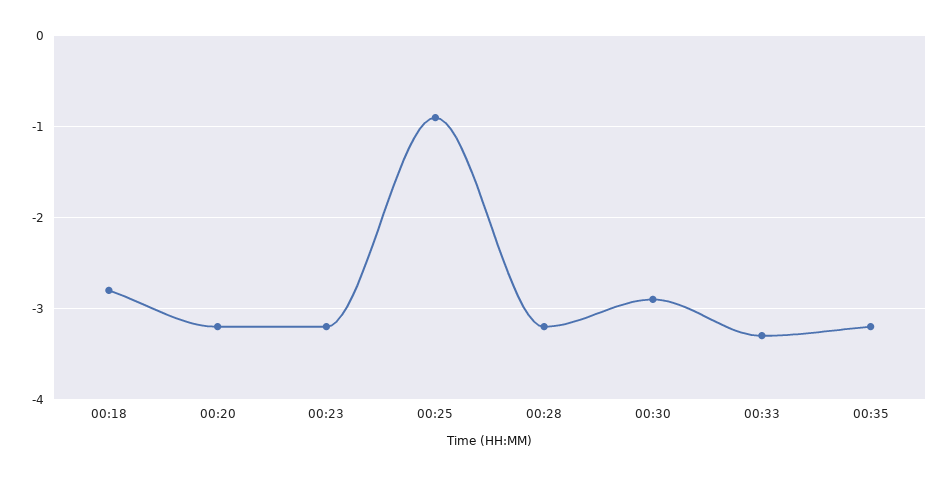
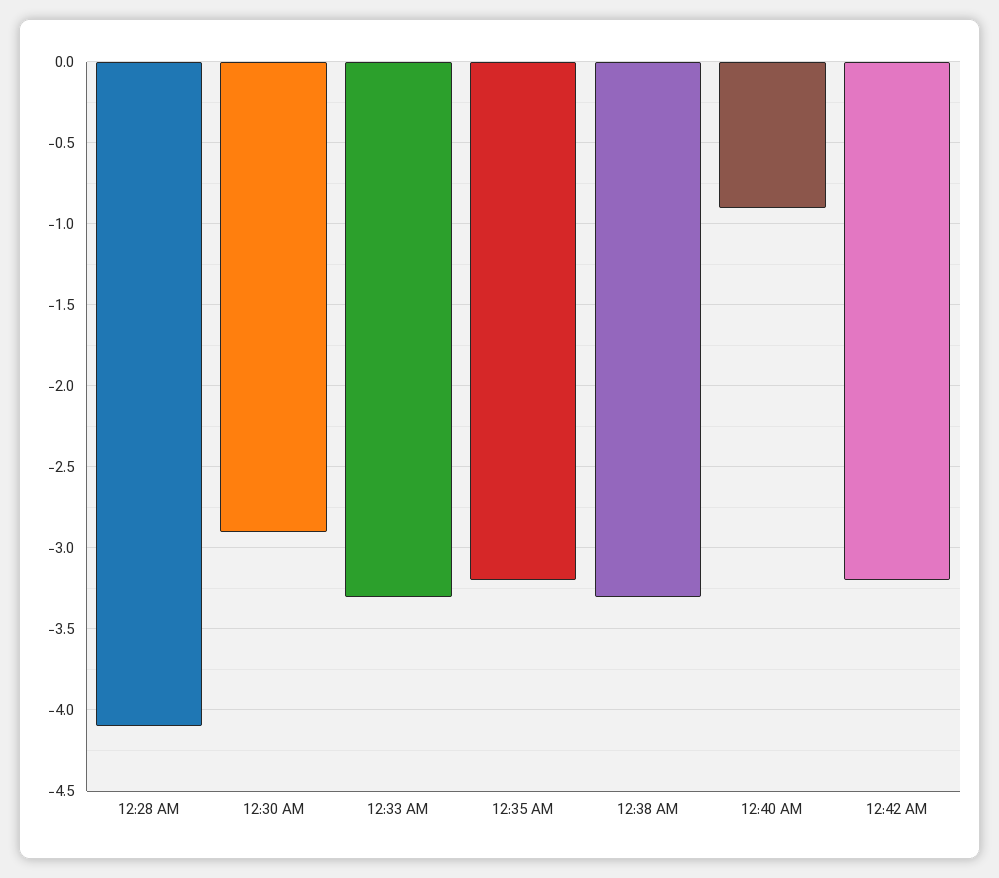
00:18: -2.8 -> none
00:20: -3.2 -> none
00:23: -3.2 -> none
00:25: -0.9 -> none
00:28: -3.2 -> -4.1
12:38 AM: none -> -3.3
12:40 AM: none -> -0.9
12:42 AM: none -> -3.2

